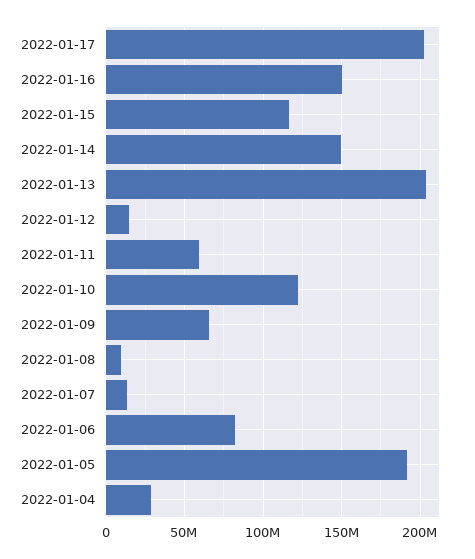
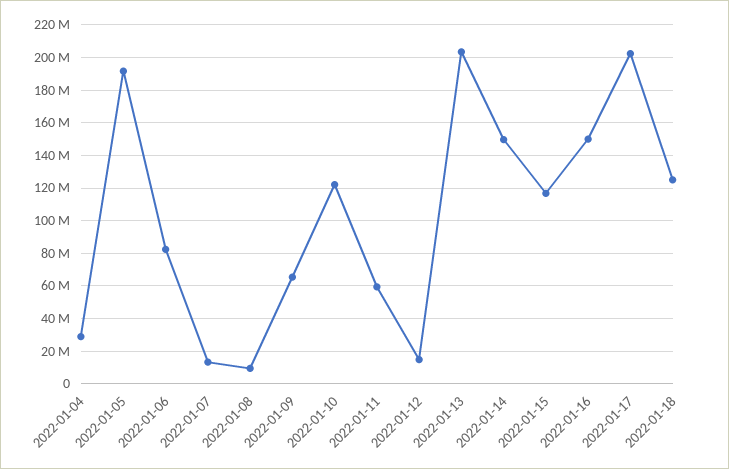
2022-01-18: none -> 125000000

